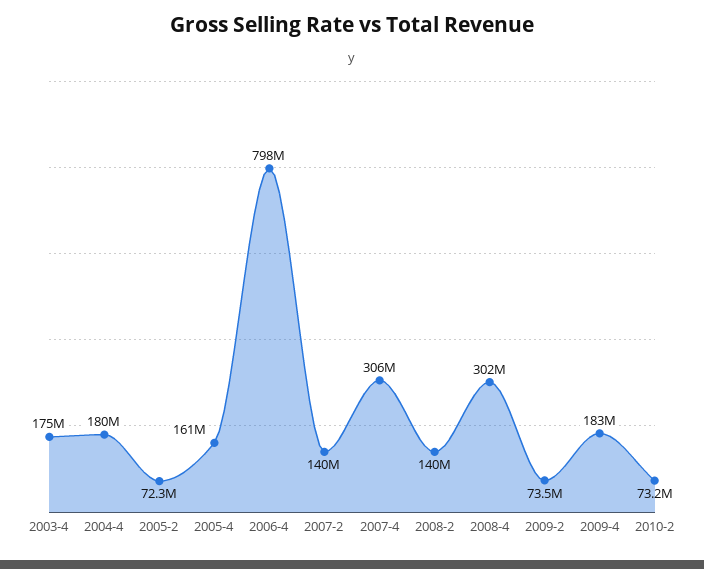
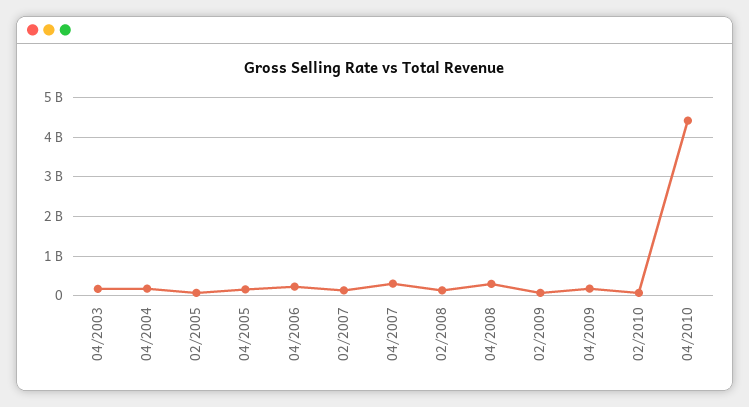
2006-4: 798000000 -> 200000000
04/2010: none -> 4400000000

